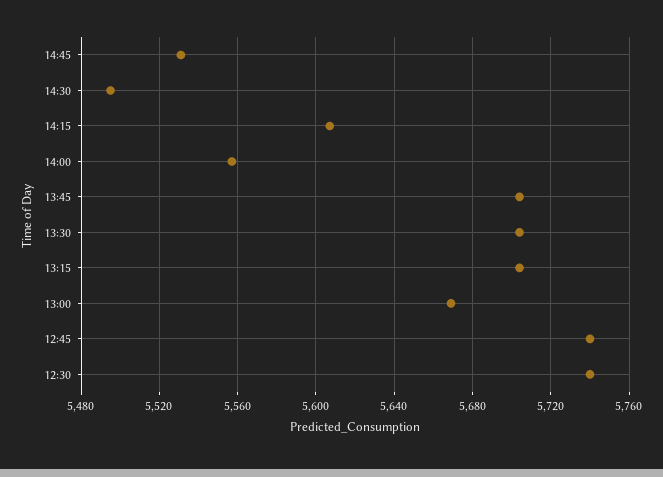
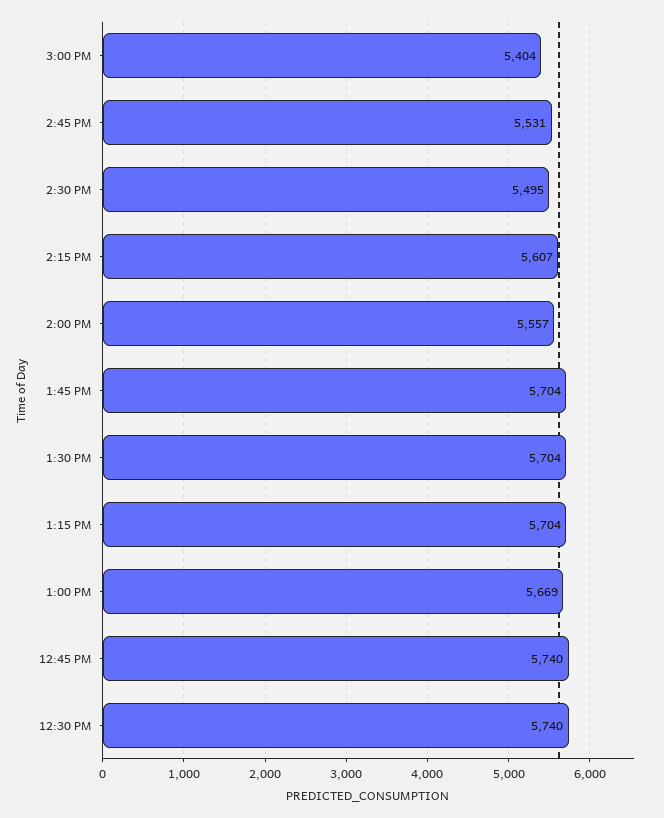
3:00 PM: none -> 5404

